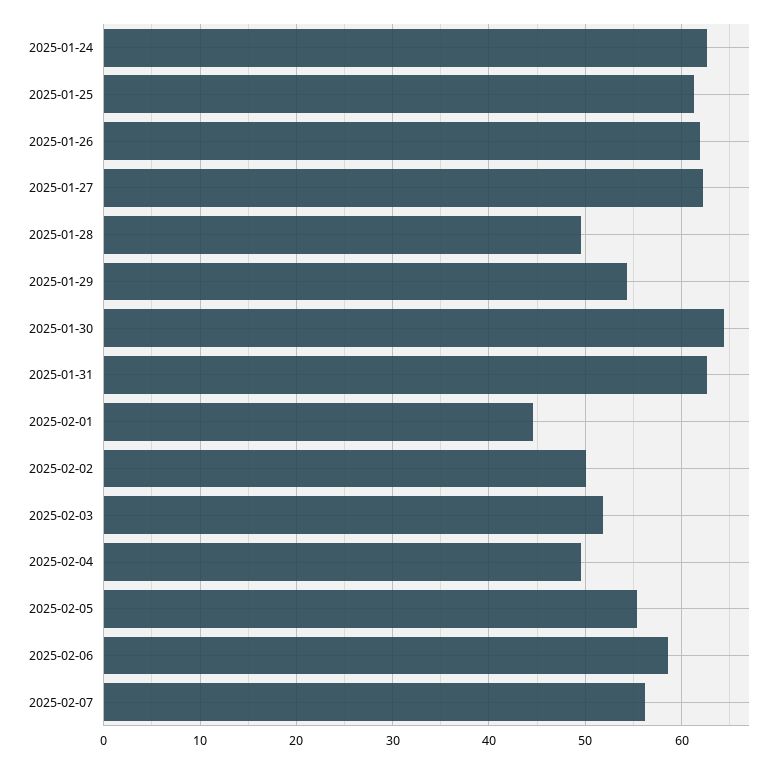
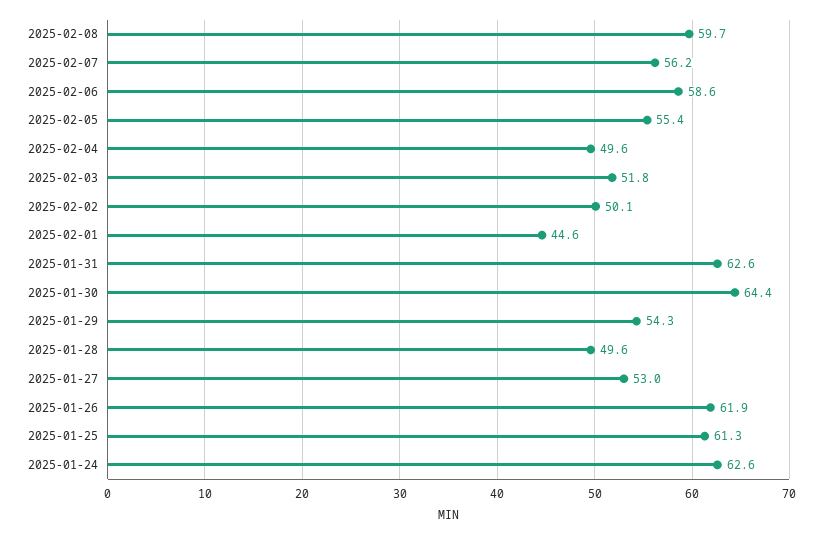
2025-01-27: 62 -> 53
2025-02-08: none -> 59.7

